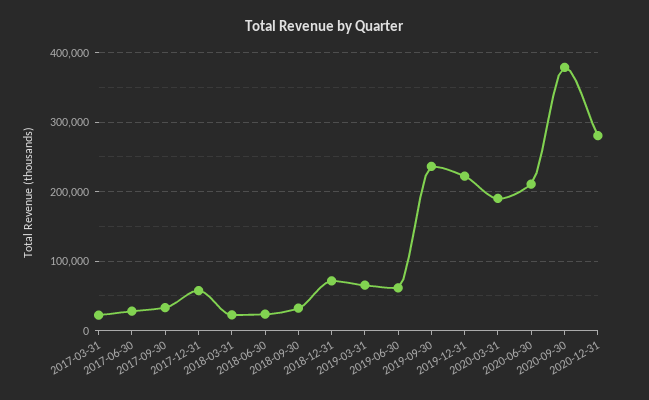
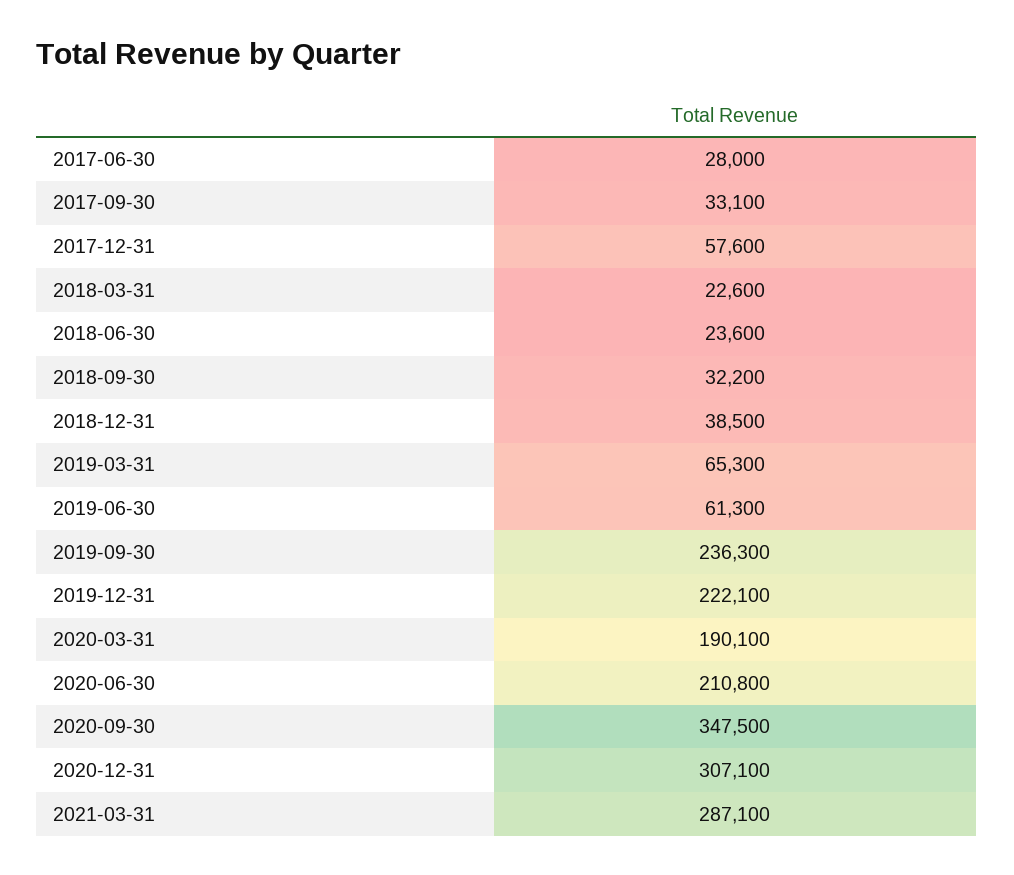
2017-03-31: 20000 -> none
2018-12-31: 70000 -> 38500
2020-09-30: 380000 -> 347500
2020-12-31: 280000 -> 307100
2021-03-31: none -> 287100

